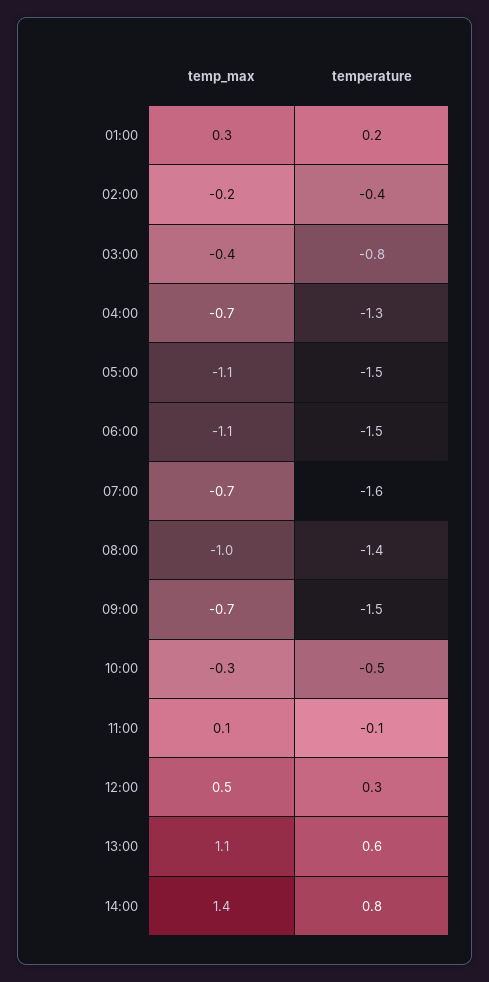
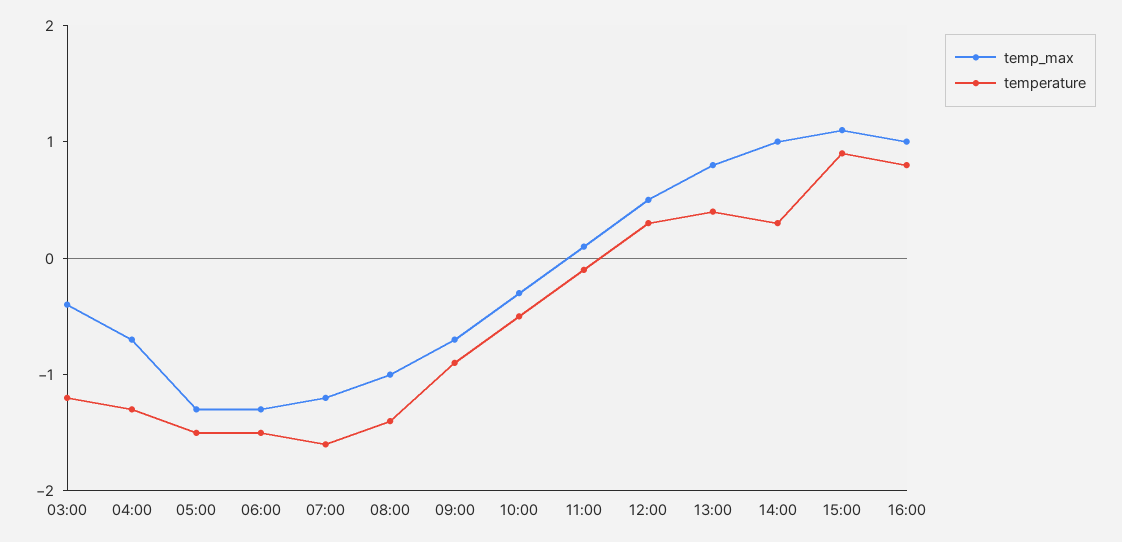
temp_max, 01:00: 0.3 -> none
temperature, 01:00: 0.2 -> none
temp_max, 02:00: -0.2 -> none
temperature, 02:00: -0.4 -> none
temperature, 03:00: -0.8 -> -1.2
temp_max, 05:00: -1.1 -> -1.3
temp_max, 06:00: -1.1 -> -1.3
temp_max, 07:00: -0.7 -> -1.2
temperature, 09:00: -1.5 -> -0.9
temp_max, 13:00: 1.1 -> 0.8
temperature, 13:00: 0.6 -> 0.4
temp_max, 14:00: 1.4 -> 1
temperature, 14:00: 0.8 -> 0.3
temp_max, 15:00: none -> 1.1
temperature, 15:00: none -> 0.9
temp_max, 16:00: none -> 1
temperature, 16:00: none -> 0.8

